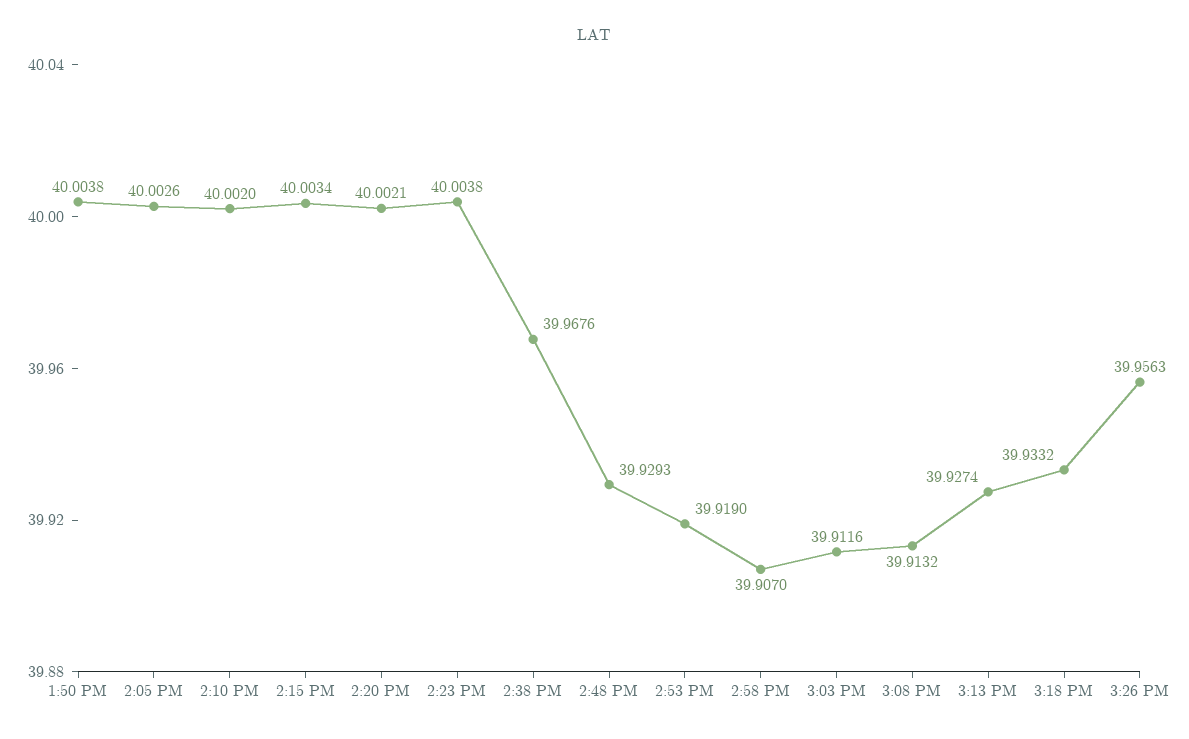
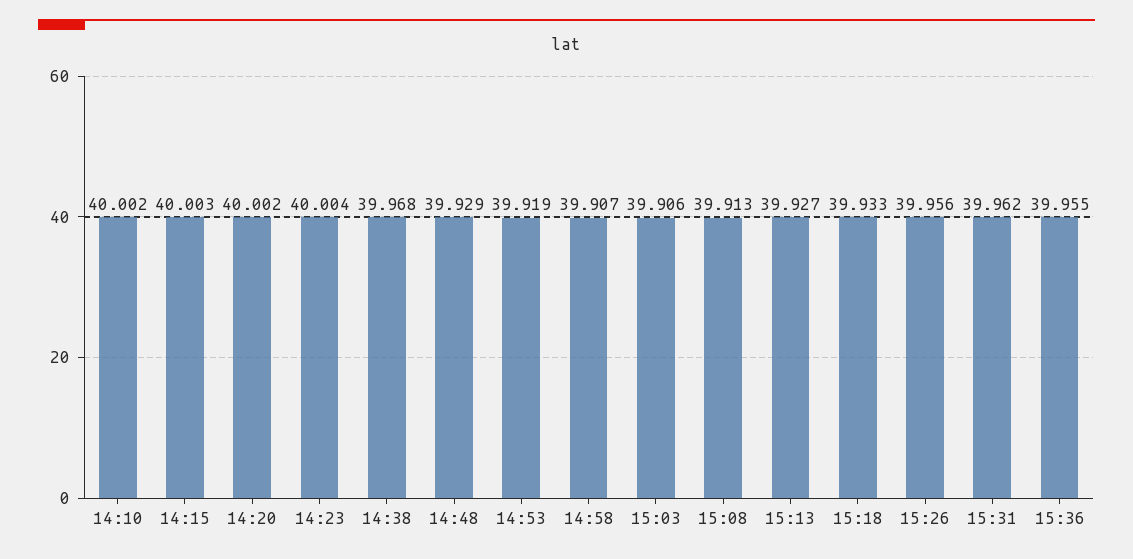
1:50 PM: 40.0038 -> none
2:05 PM: 40.0026 -> none
3:03 PM: 39.9116 -> 39.906
15:31: none -> 39.962
15:36: none -> 39.955

